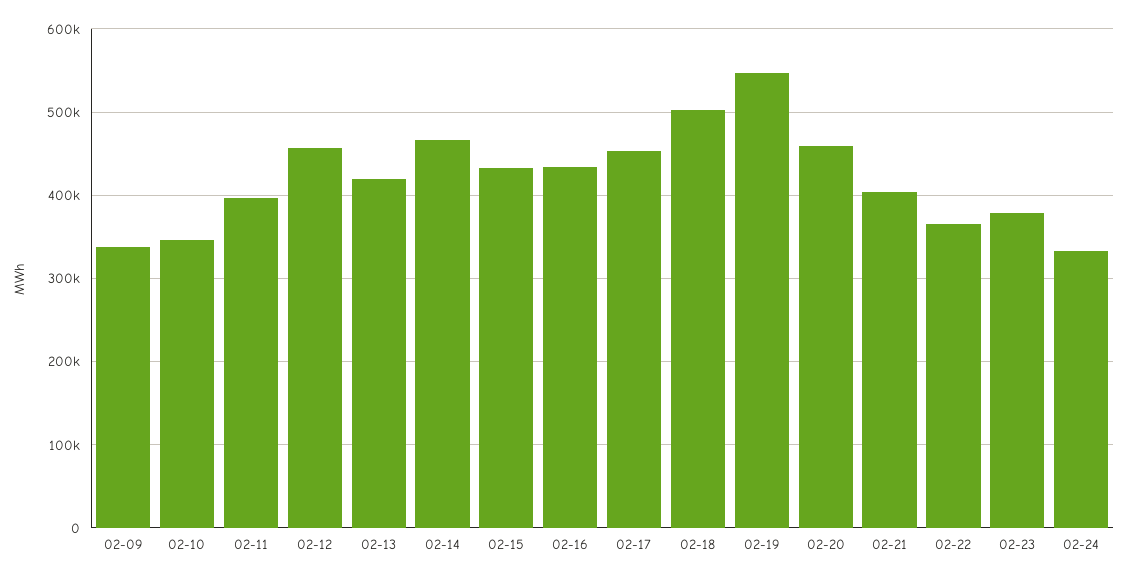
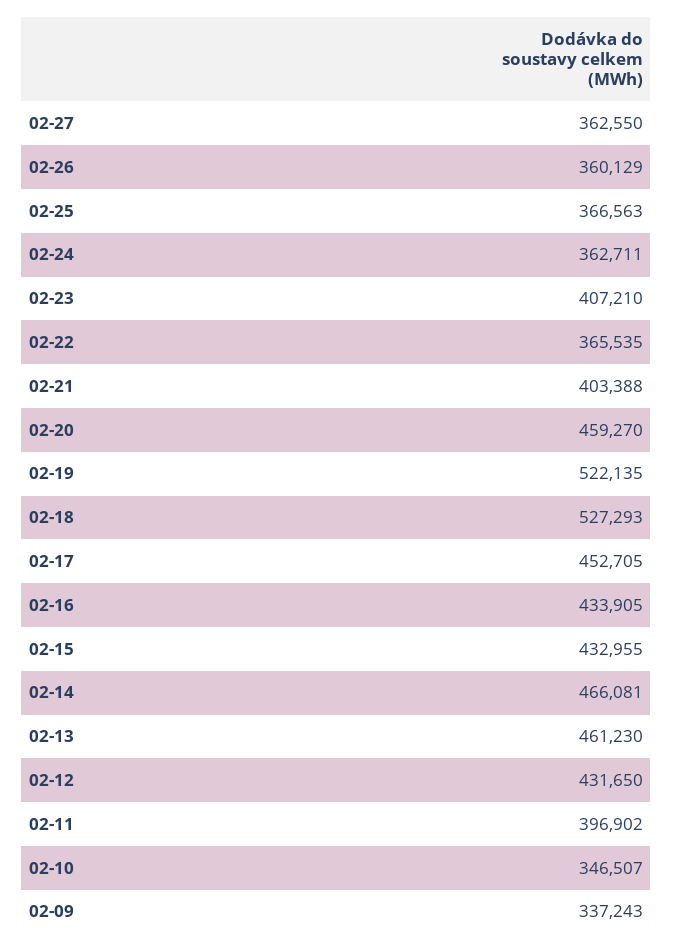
02-12: 460000 -> 431650
02-13: 420000 -> 461230
02-18: 500000 -> 527293
02-19: 550000 -> 522135
02-23: 380000 -> 407210
02-24: 330000 -> 362711
02-27: none -> 362550
02-26: none -> 360129
02-25: none -> 366563

